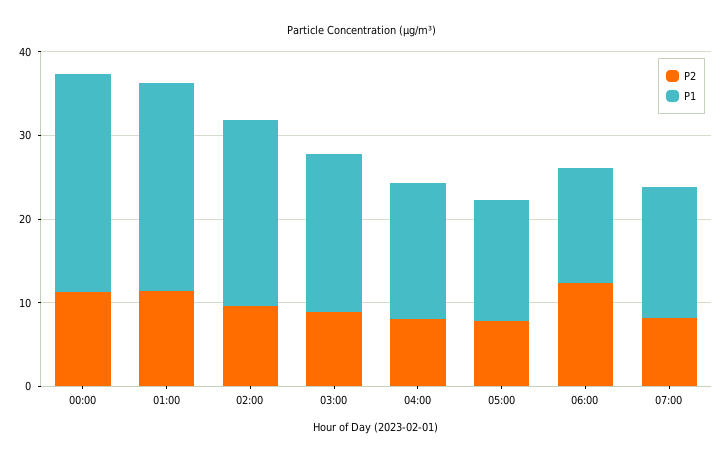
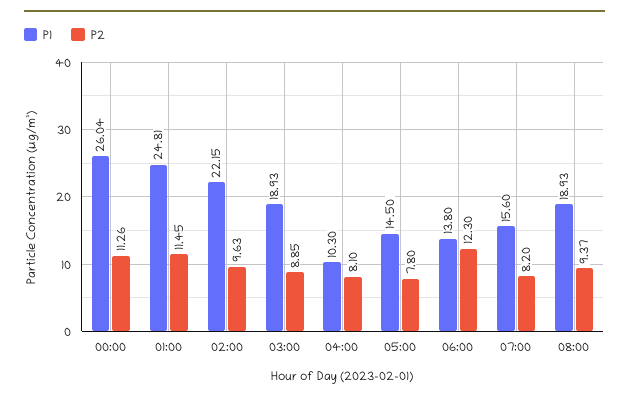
P1, 04:00: 16 -> 10.3
P1, 08:00: none -> 18.93
P2, 08:00: none -> 9.37

